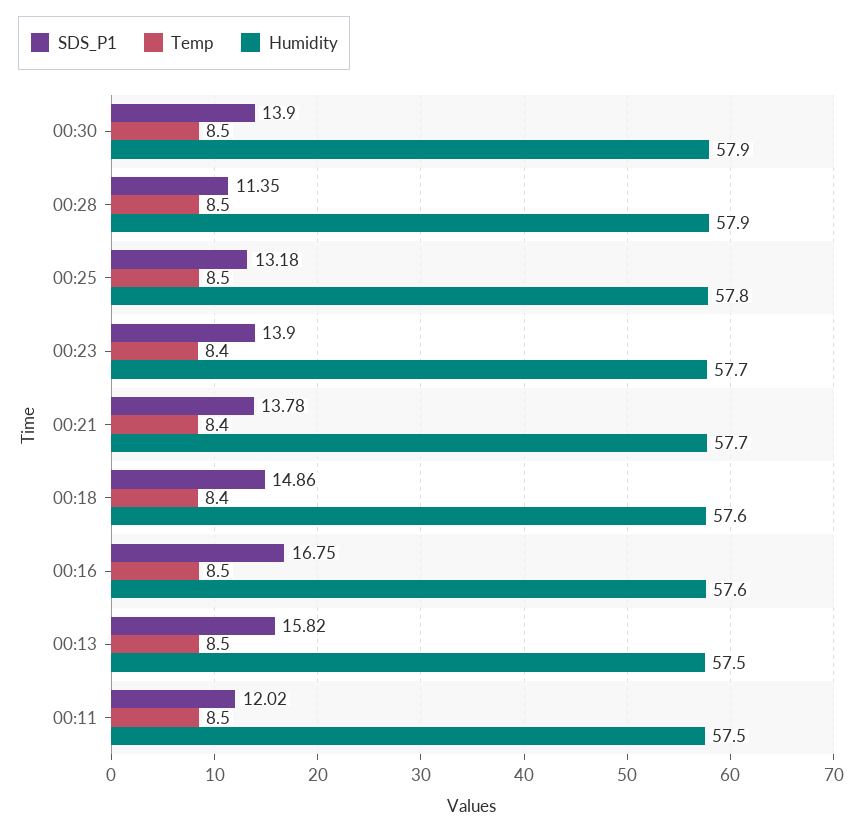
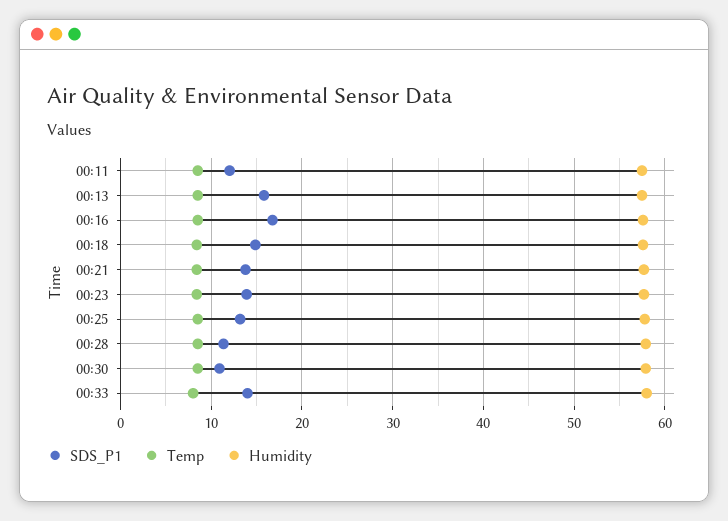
SDS_P1, 00:30: 13.9 -> 11
SDS_P1, 00:33: none -> 14
Temp, 00:33: none -> 8
Humidity, 00:33: none -> 58

